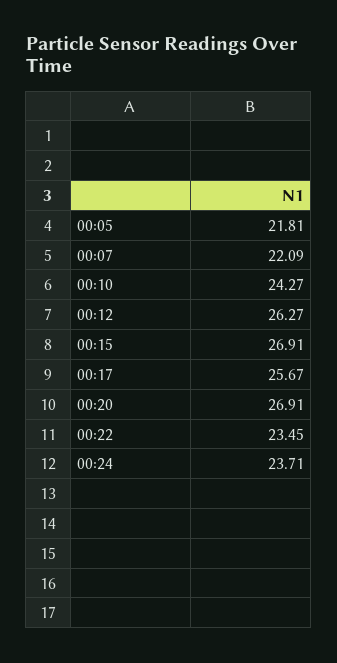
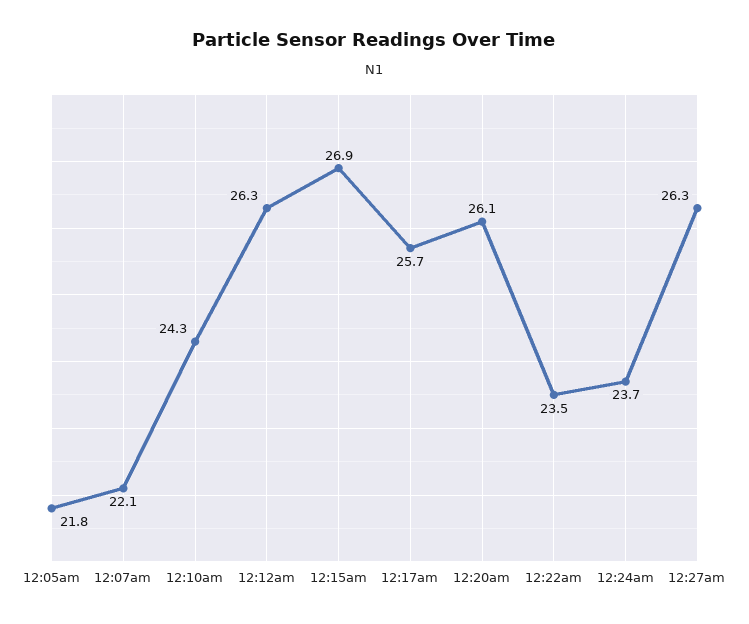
00:20: 26.91 -> 26.1
12:27am: none -> 26.3

